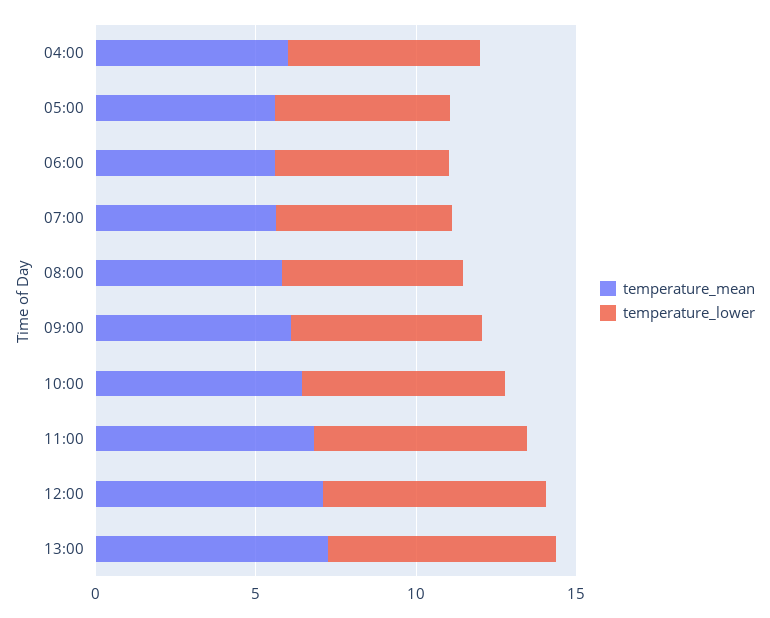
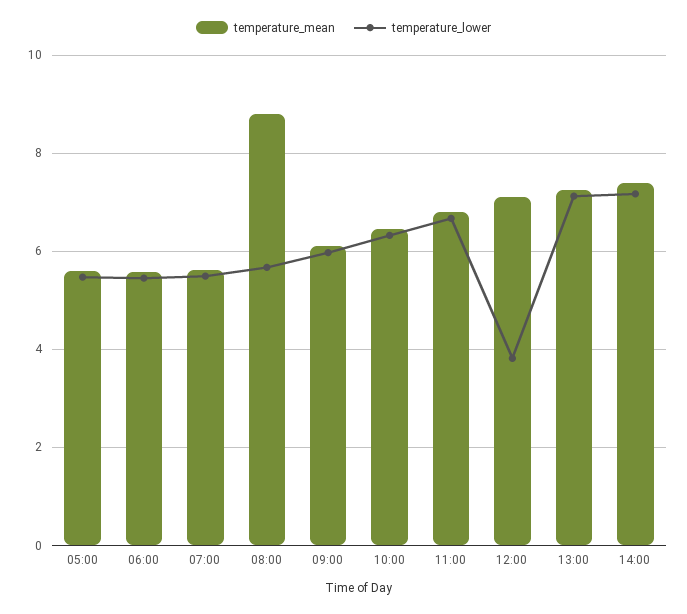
temperature_mean, 04:00: 6 -> none
temperature_lower, 04:00: 6 -> none
temperature_mean, 08:00: 6 -> 8.8
temperature_lower, 12:00: 7 -> 3.8
temperature_mean, 14:00: none -> 7.4
temperature_lower, 14:00: none -> 7.2

